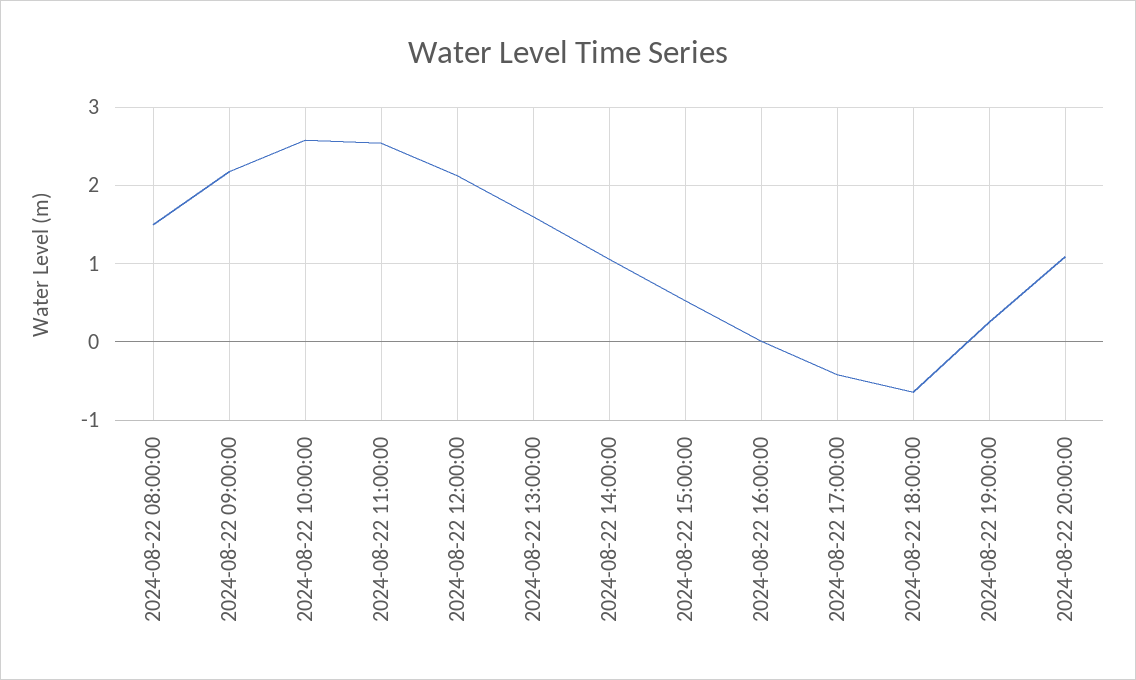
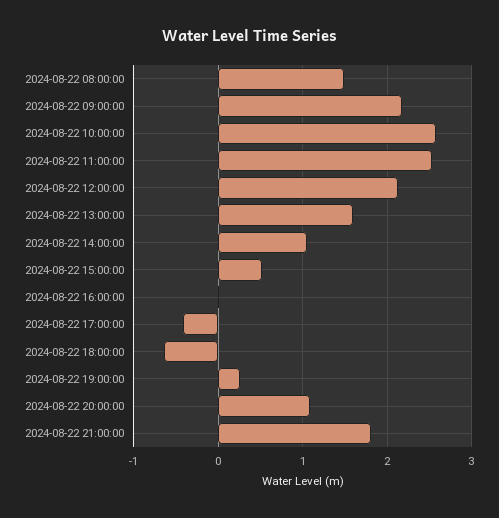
2024-08-22 21:00:00: none -> 1.8

